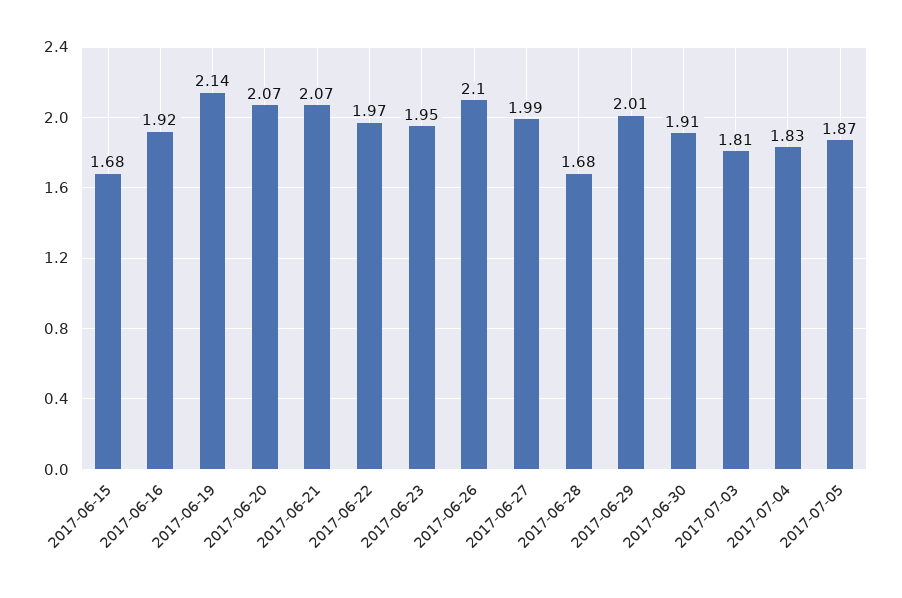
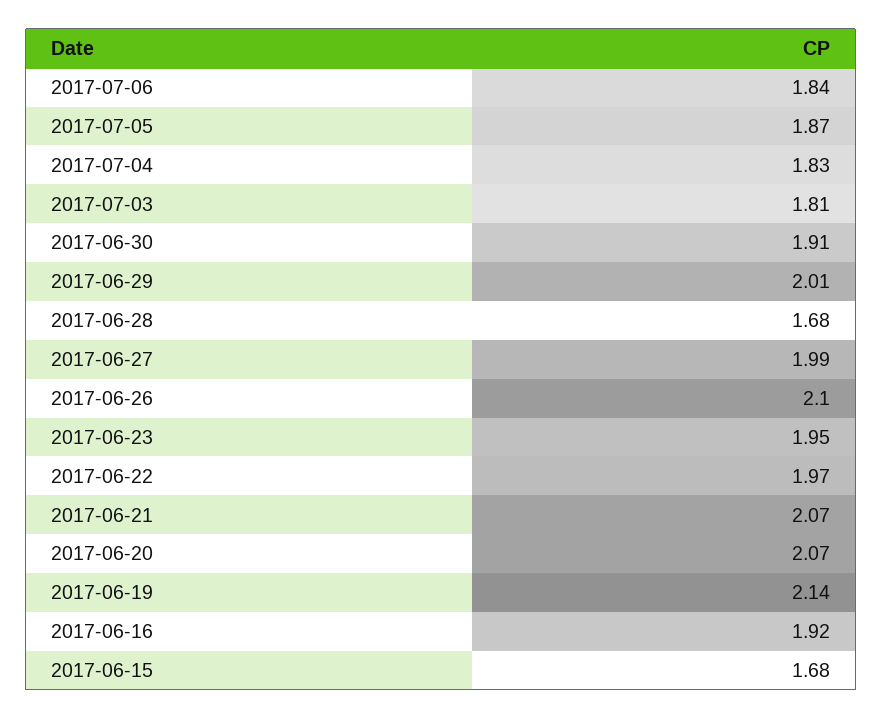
2017-07-06: none -> 1.84

